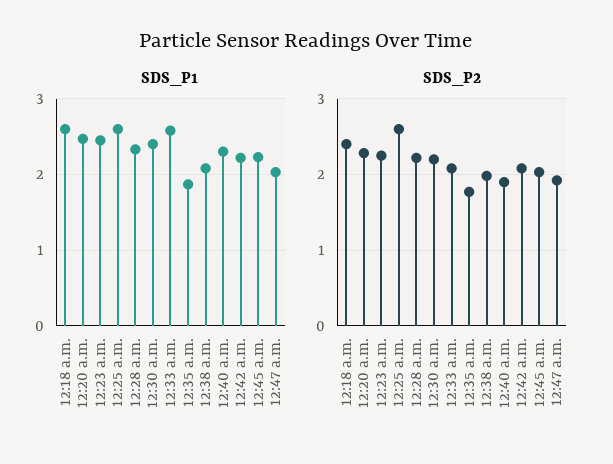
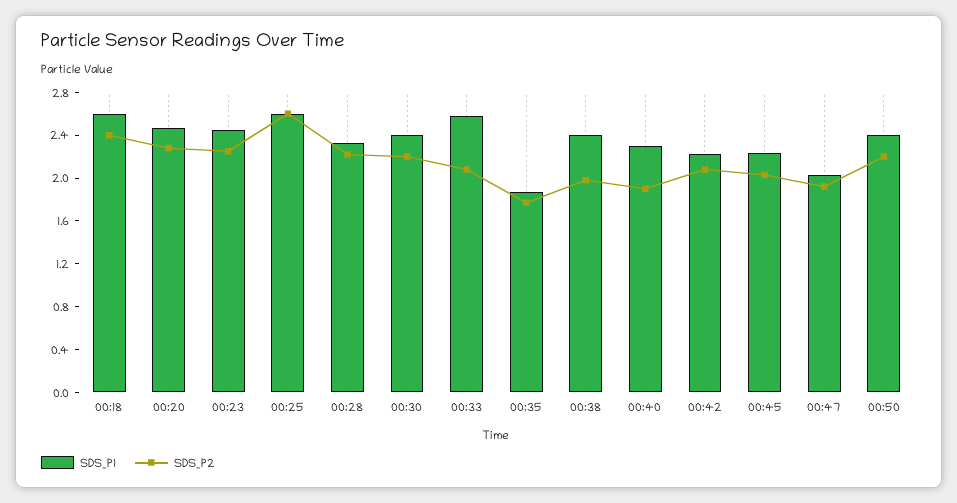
SDS_P1, 12:38 a.m.: 2.1 -> 2.4
SDS_P1, 00:50: none -> 2.4
SDS_P2, 00:50: none -> 2.2

